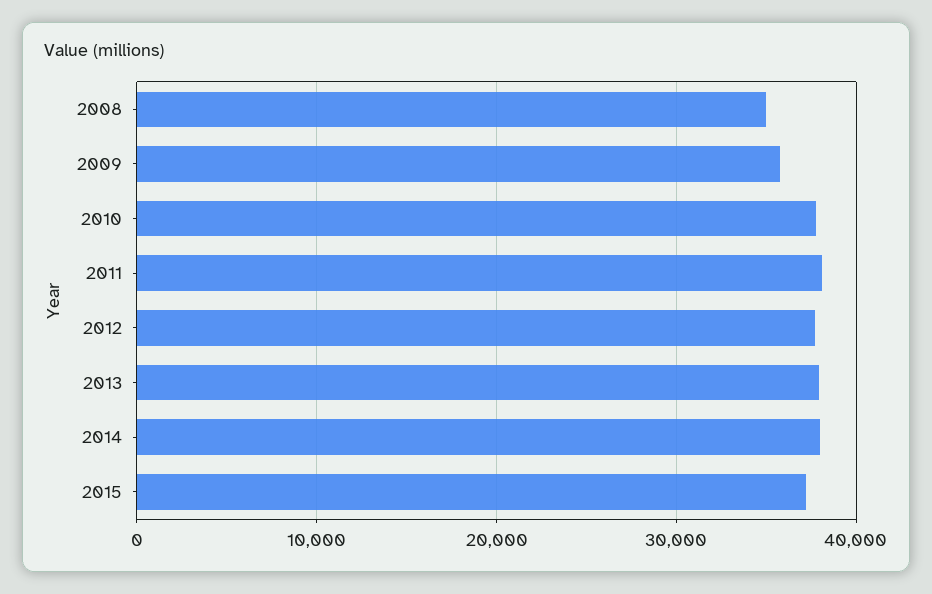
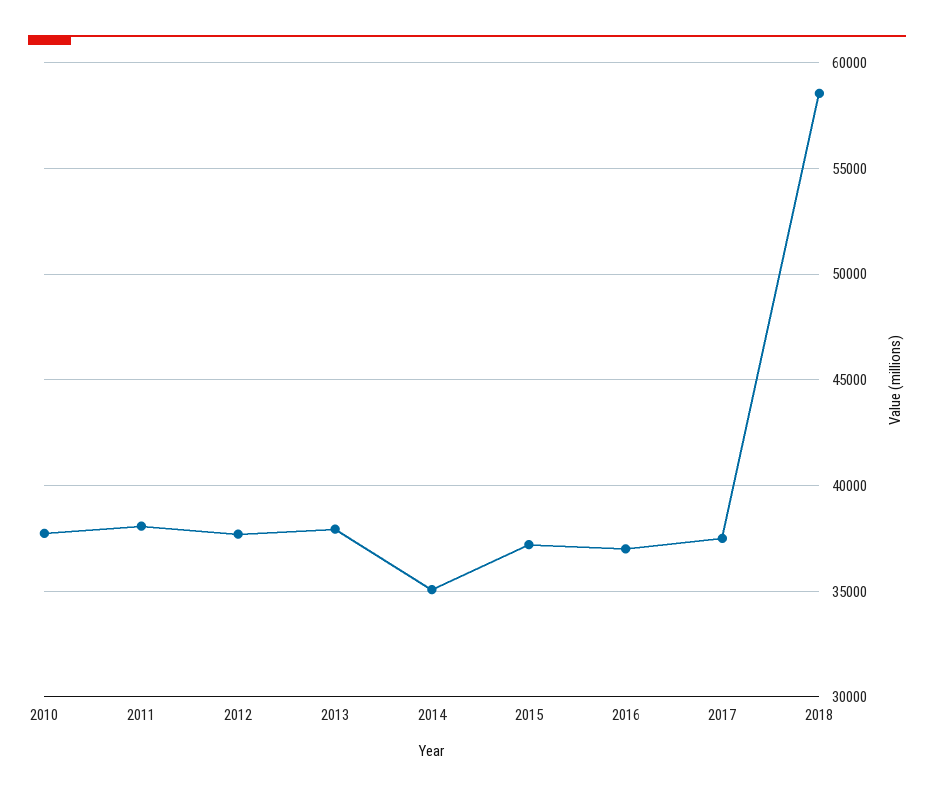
2008: 35000 -> none
2009: 36000 -> none
2014: 38000 -> 35000
2016: none -> 37000
2017: none -> 37500
2018: none -> 58500

